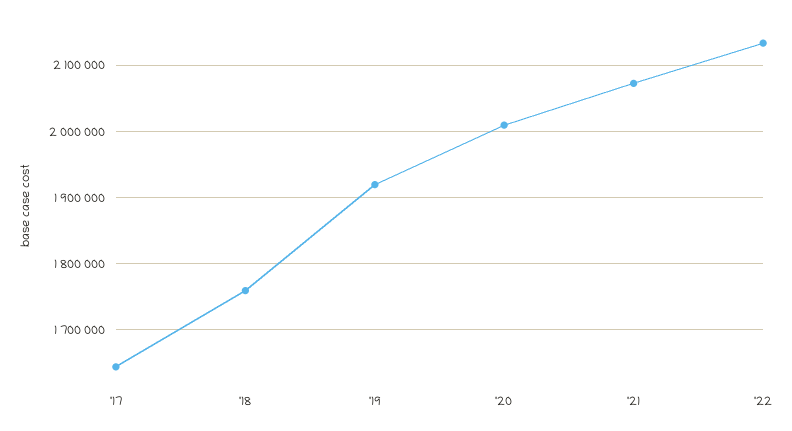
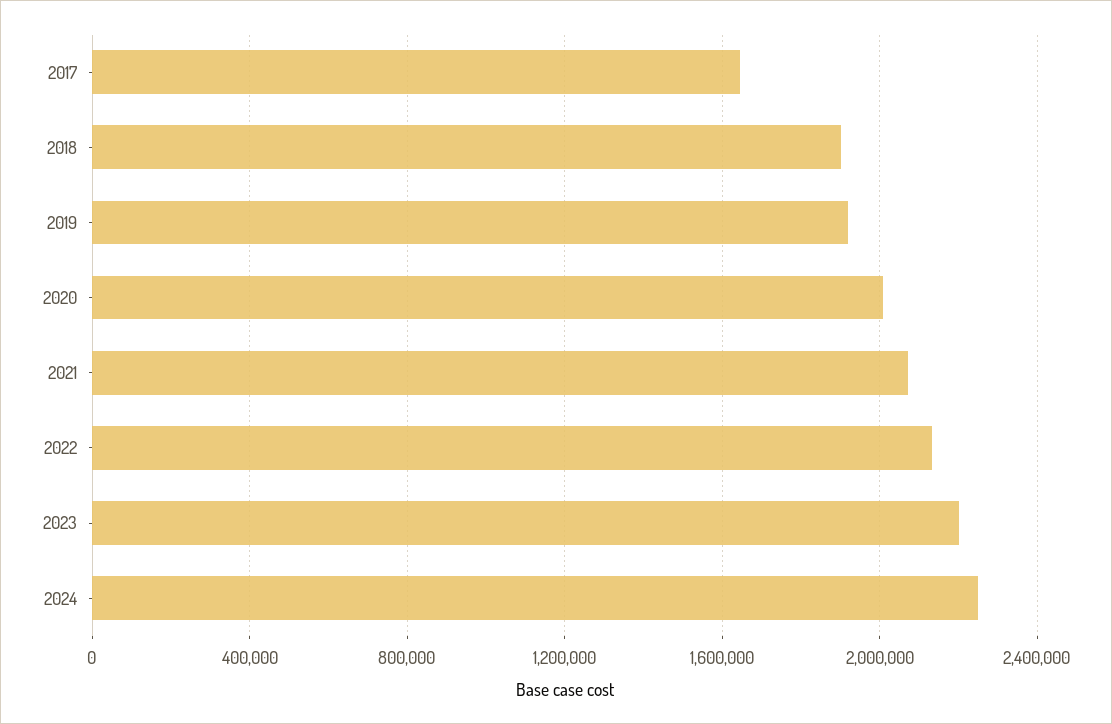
'18: 1760000 -> 1900000
2023: none -> 2200000
2024: none -> 2250000

